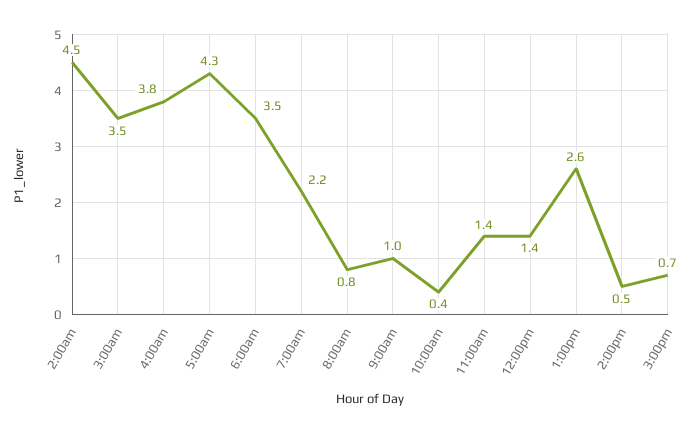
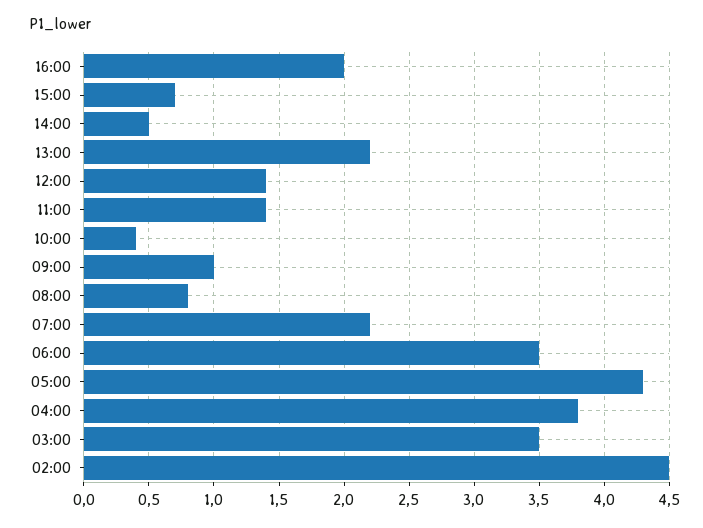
1:00pm: 2.6 -> 2.2
16:00: none -> 2

